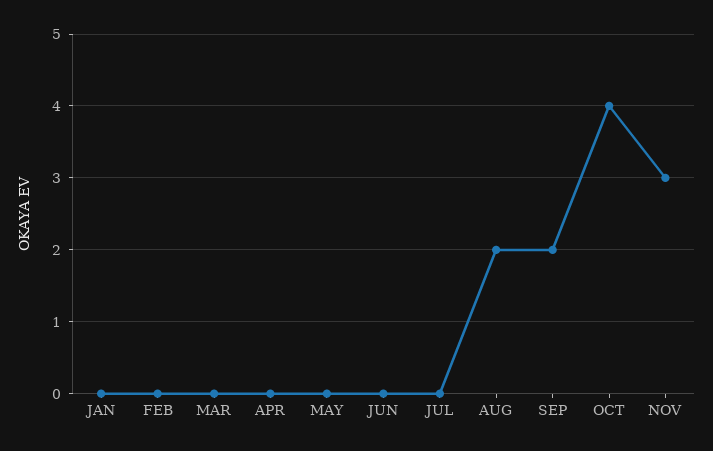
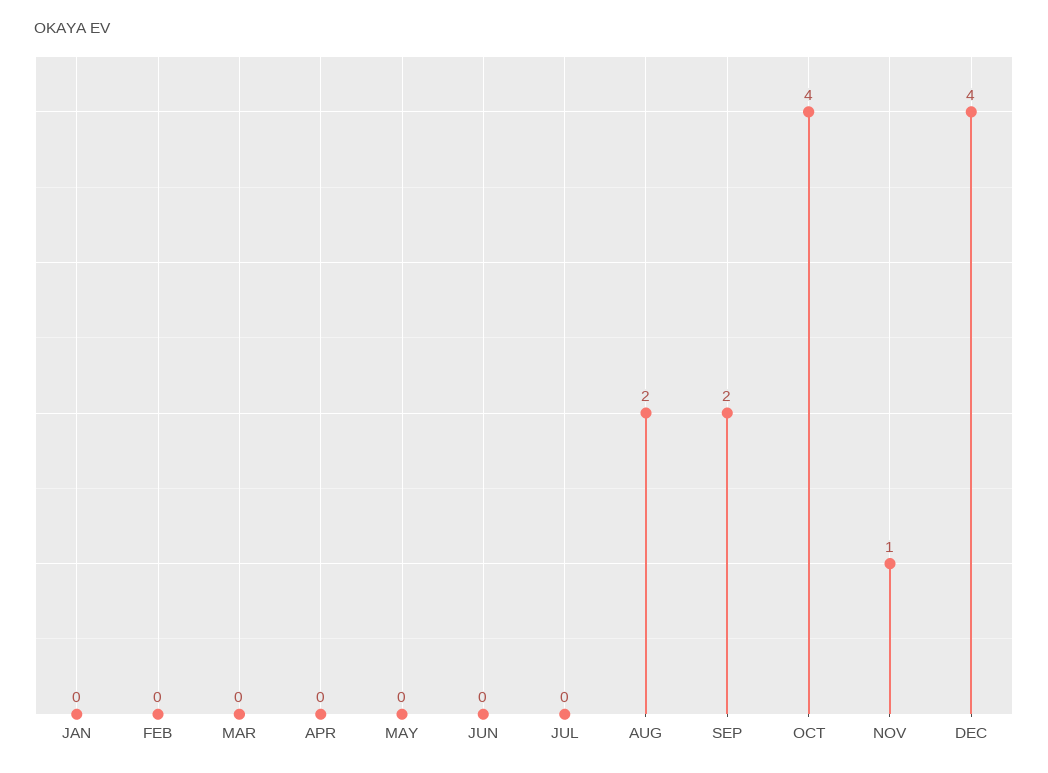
NOV: 3 -> 1
DEC: none -> 4

